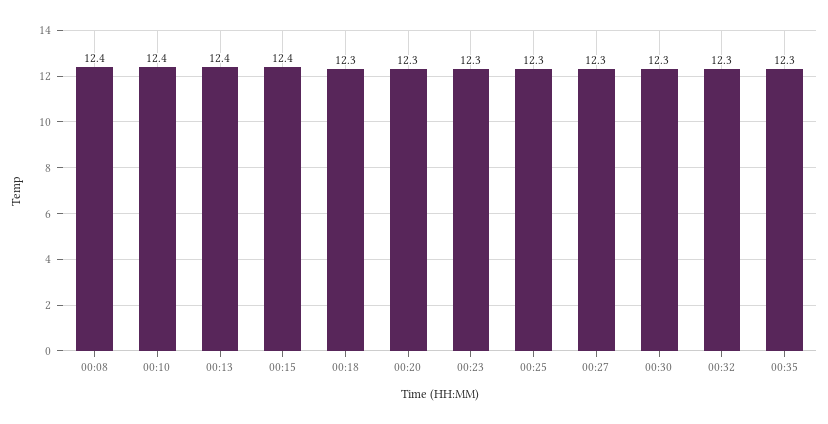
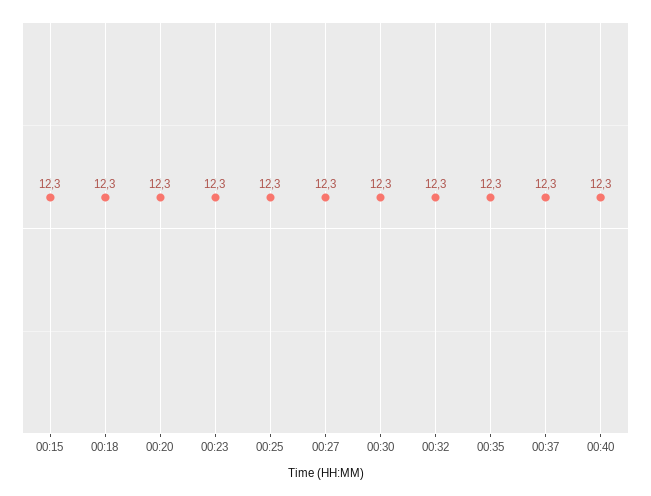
00:08: 12.4 -> none
00:10: 12.4 -> none
00:13: 12.4 -> none
00:15: 12.4 -> 12.3
00:37: none -> 12.3
00:40: none -> 12.3

